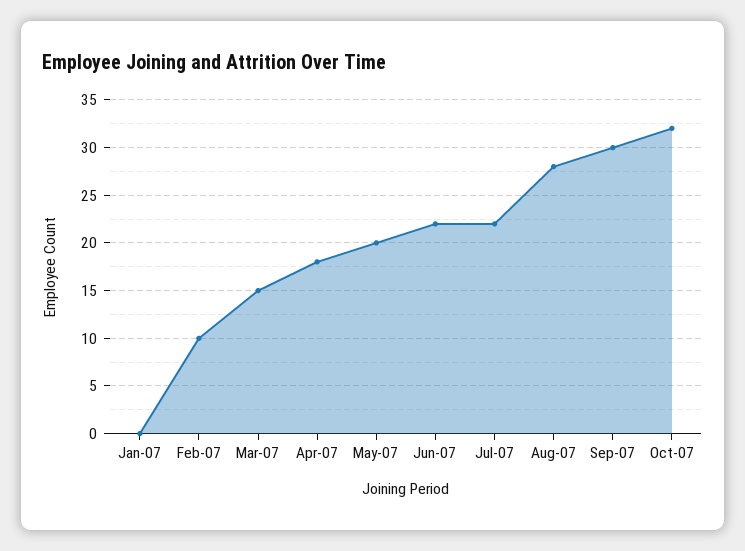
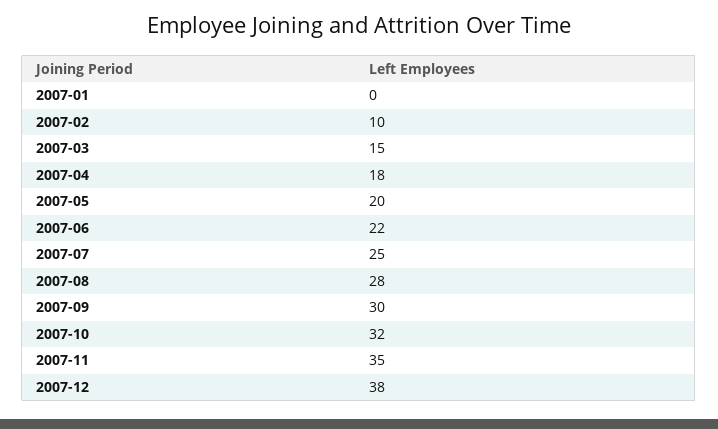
Jul-07: 22 -> 25
2007-11: none -> 35
2007-12: none -> 38

